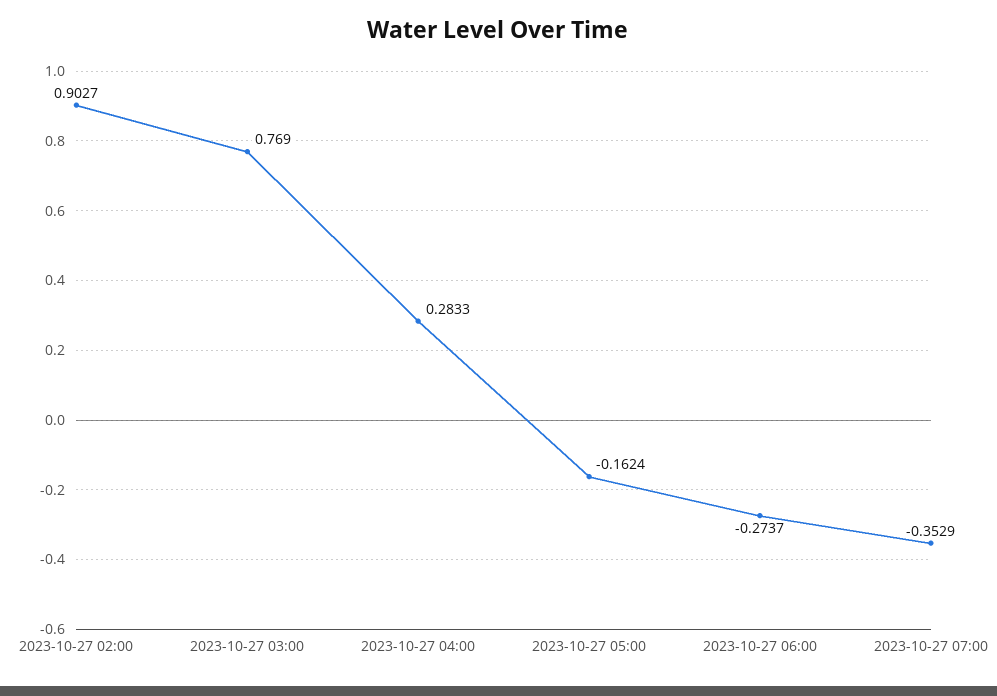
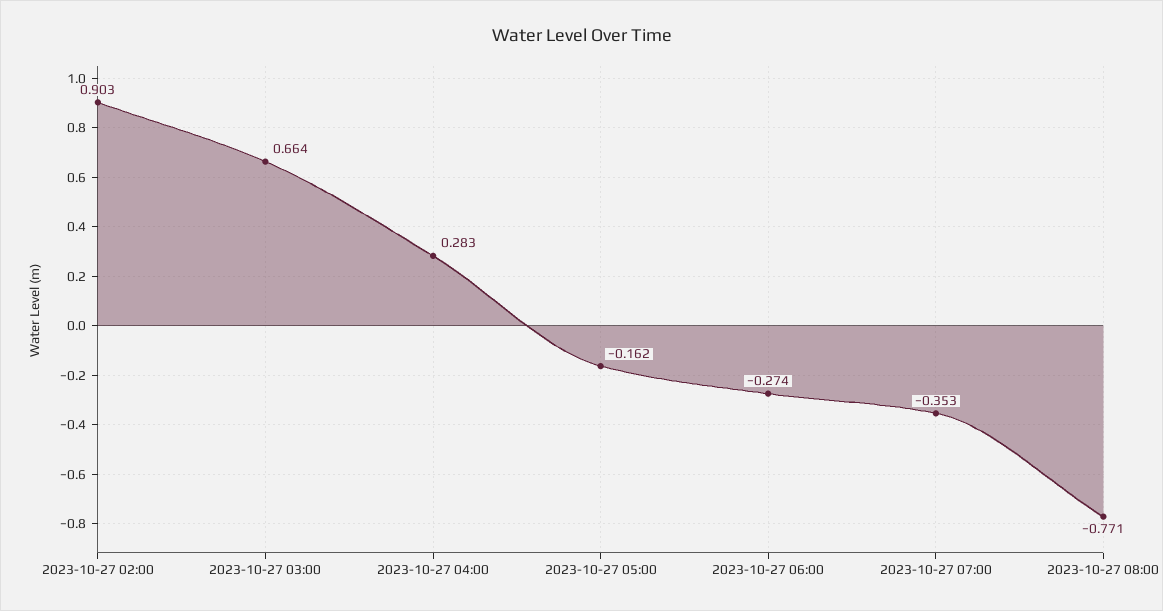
2023-10-27 03:00: 0.769 -> 0.664
2023-10-27 08:00: none -> -0.771

